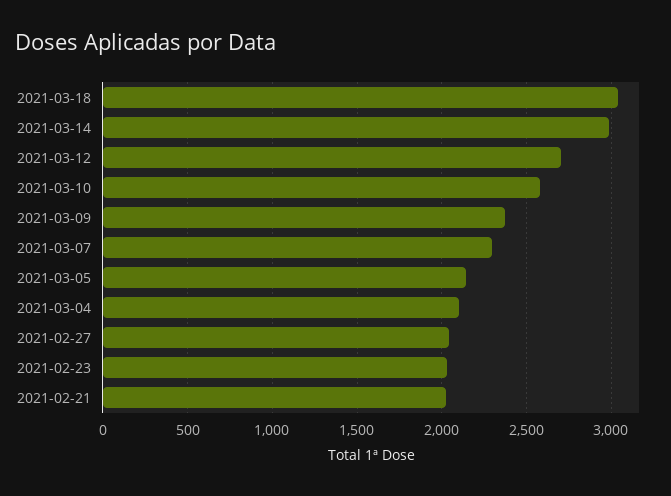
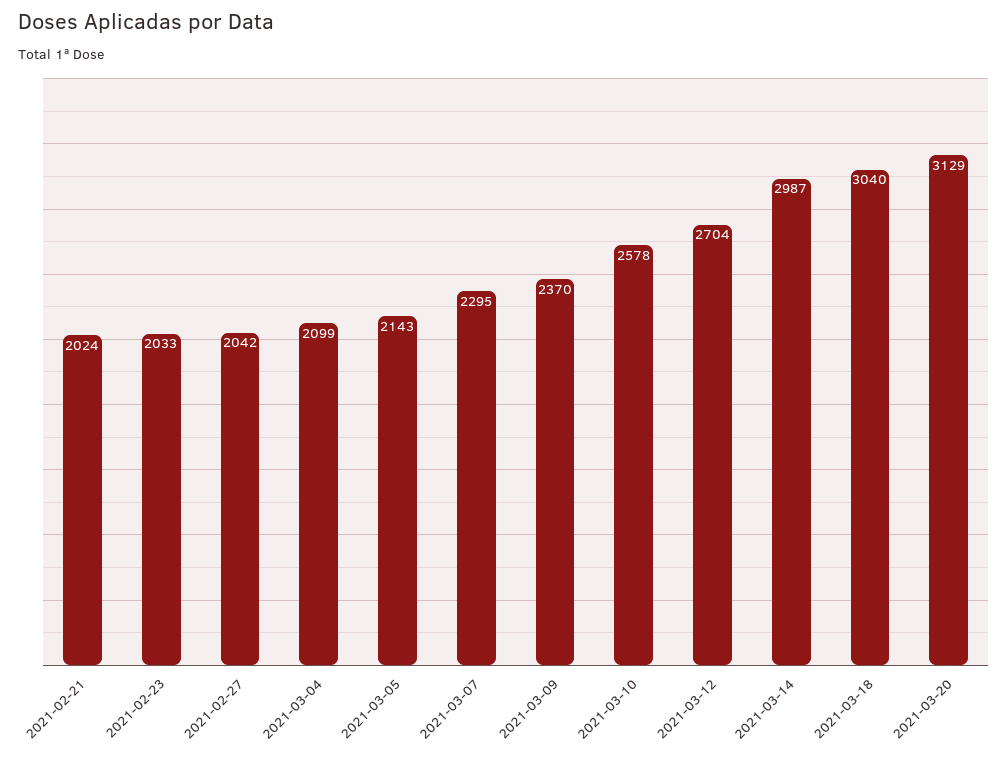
2021-03-20: none -> 3129

